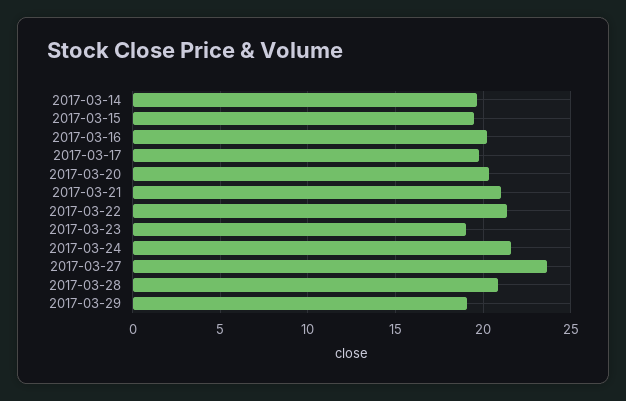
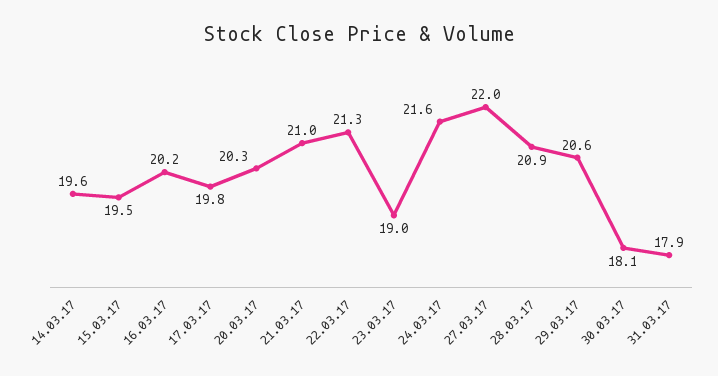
2017-03-27: 23.5 -> 22
2017-03-29: 19 -> 20.6
30.03.17: none -> 18.1
31.03.17: none -> 17.9

